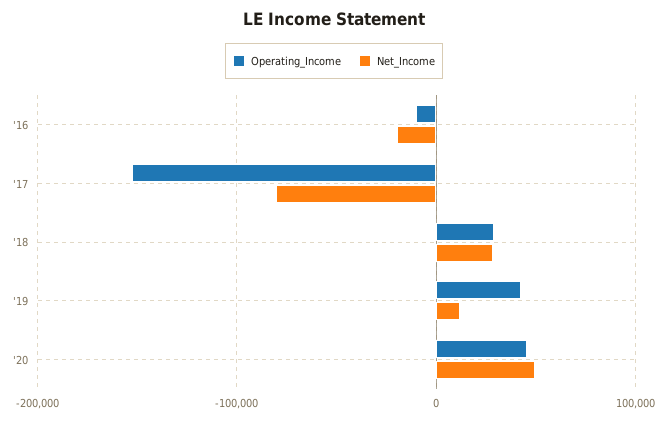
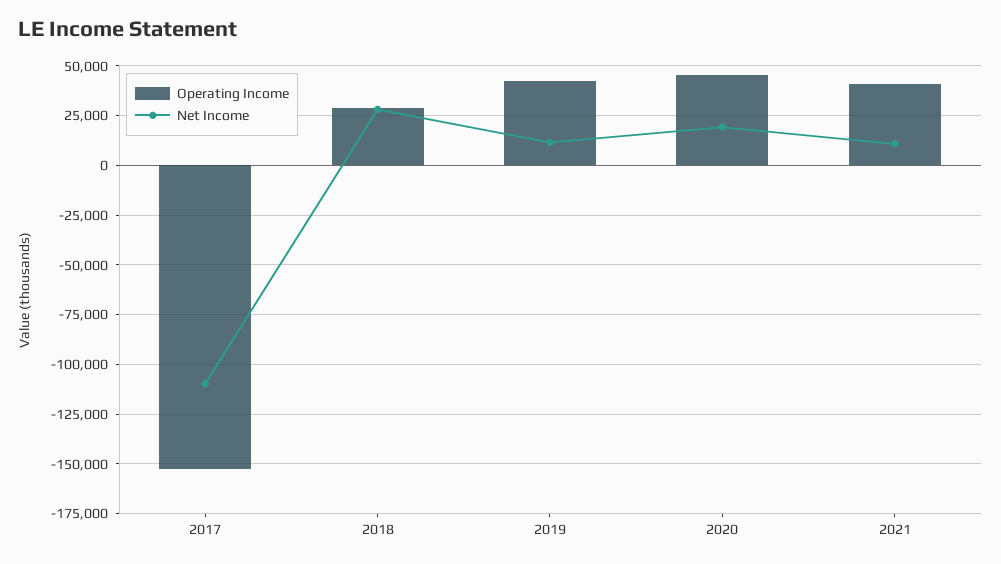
Operating_Income, '16: -10000 -> none
Net_Income, '16: -20000 -> none
Net_Income, '17: -80000 -> -110000
Net_Income, '20: 50000 -> 20000
Operating_Income, 2021: none -> 40000
Net_Income, 2021: none -> 10000

